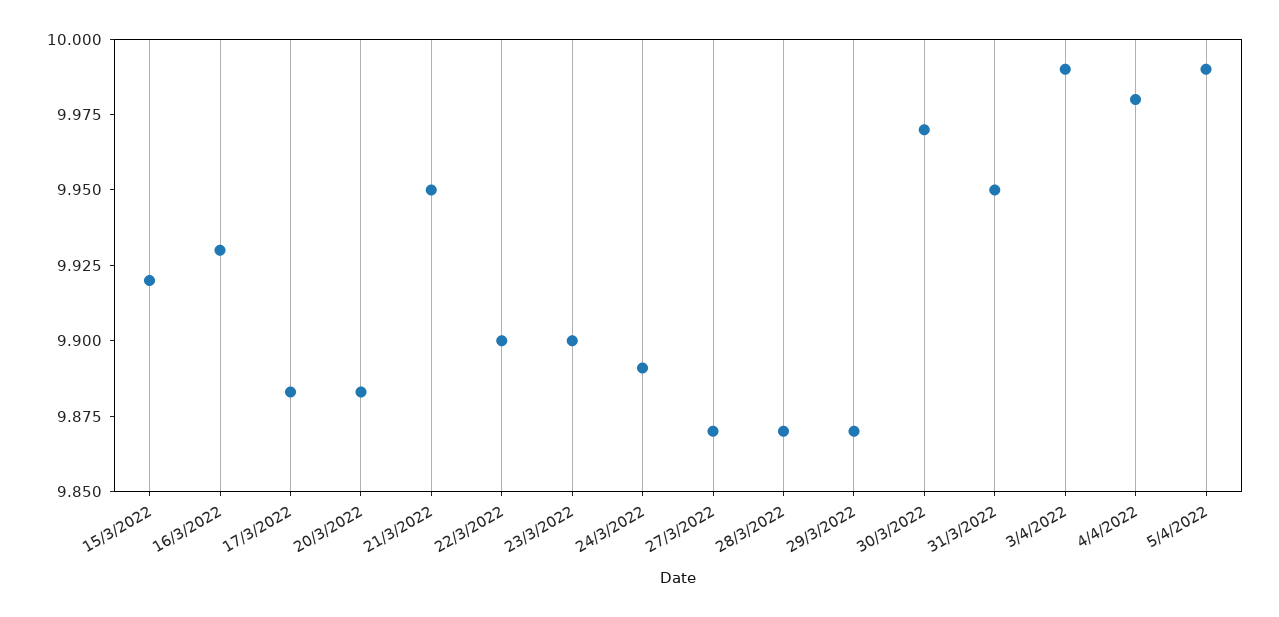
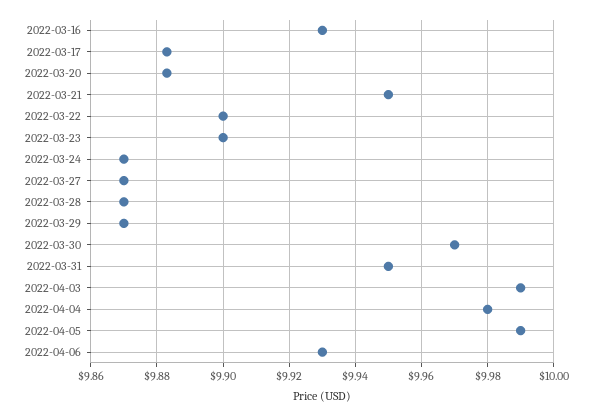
15/3/2022: 9.92 -> none
24/3/2022: 9.89 -> 9.87
2022-04-06: none -> 9.93

